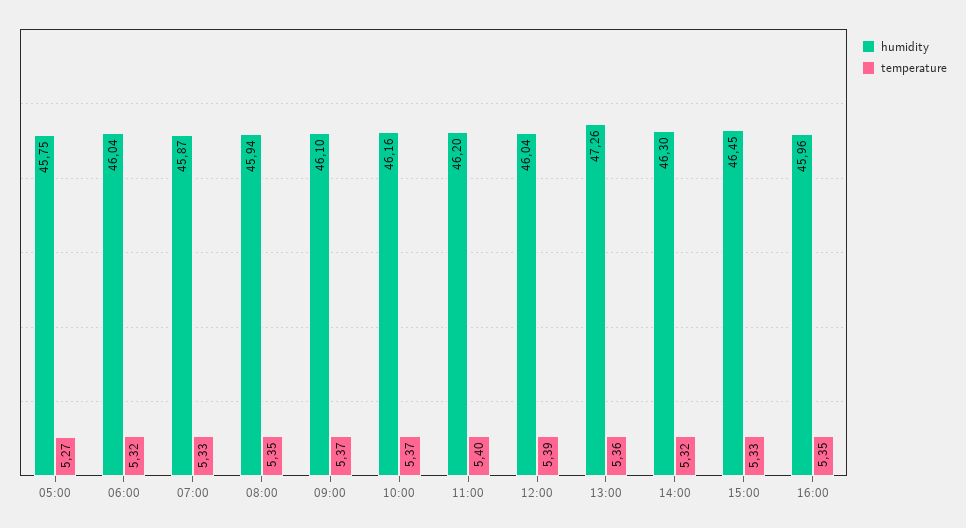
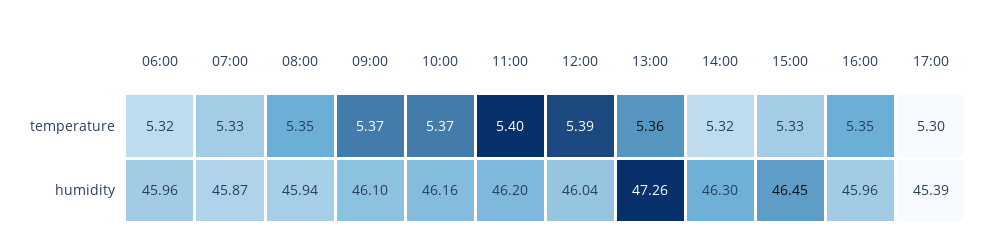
humidity, 05:00: 45.75 -> none
temperature, 05:00: 5.27 -> none
humidity, 06:00: 46.04 -> 45.96
temperature, 17:00: none -> 5.3
humidity, 17:00: none -> 45.39

